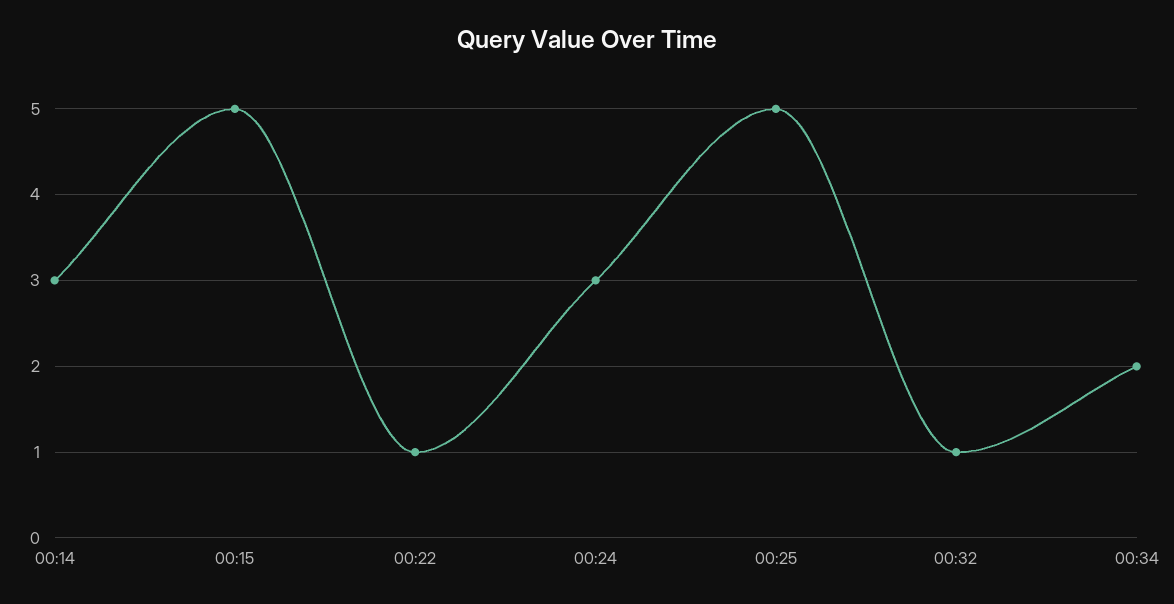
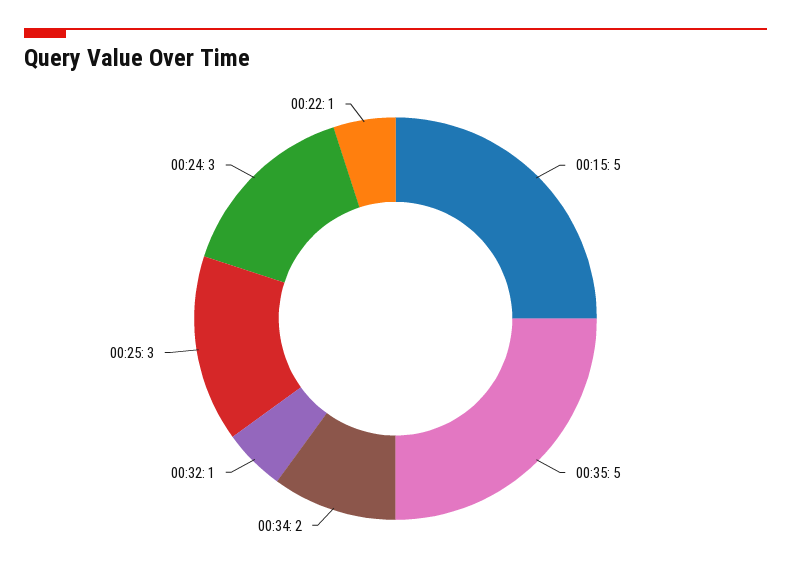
00:14: 3 -> none
00:25: 5 -> 3
00:35: none -> 5

